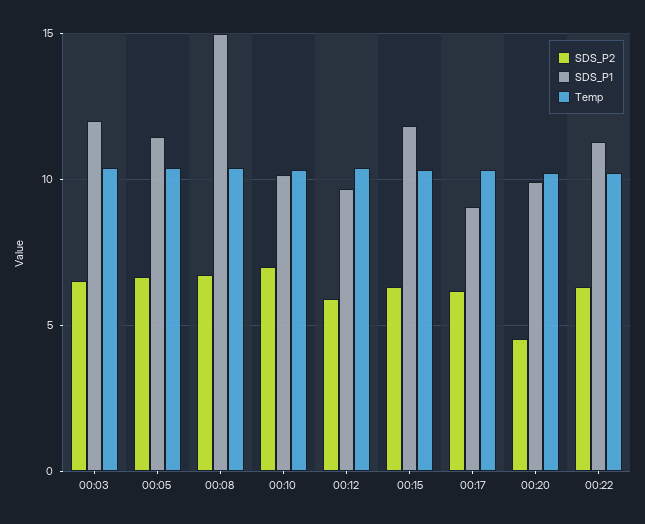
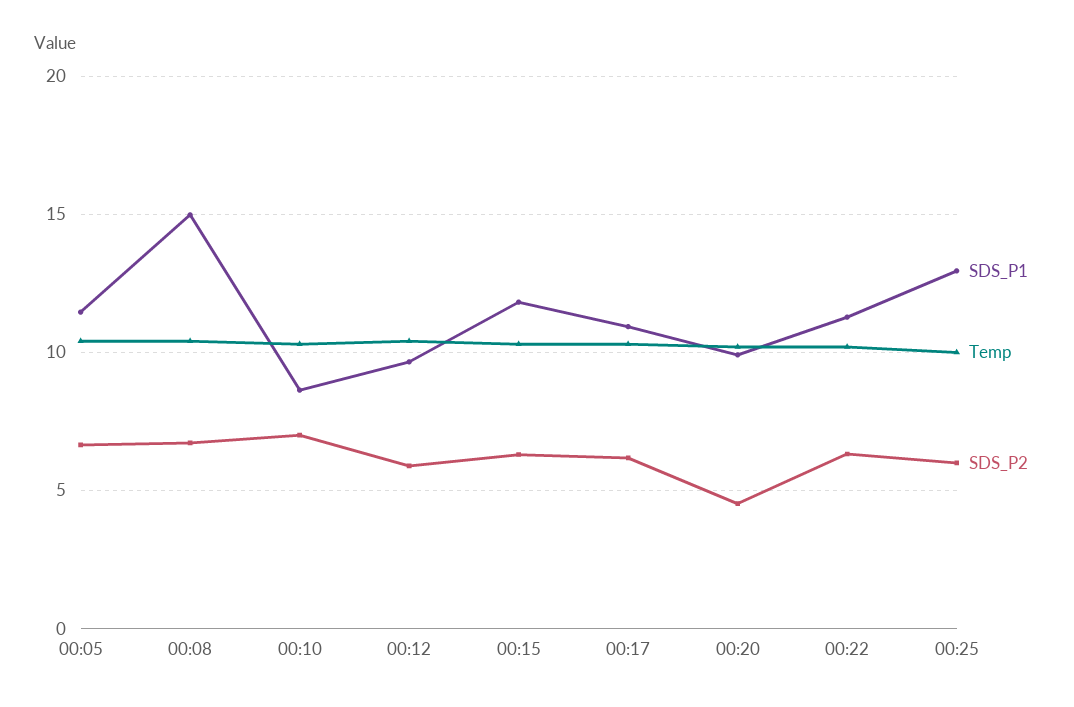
SDS_P2, 00:03: 6.5 -> none
SDS_P1, 00:03: 12 -> none
Temp, 00:03: 10.5 -> none
SDS_P1, 00:10: 10 -> 8.5
SDS_P1, 00:17: 9 -> 11
SDS_P1, 00:25: none -> 13
Temp, 00:25: none -> 10
SDS_P2, 00:25: none -> 6

